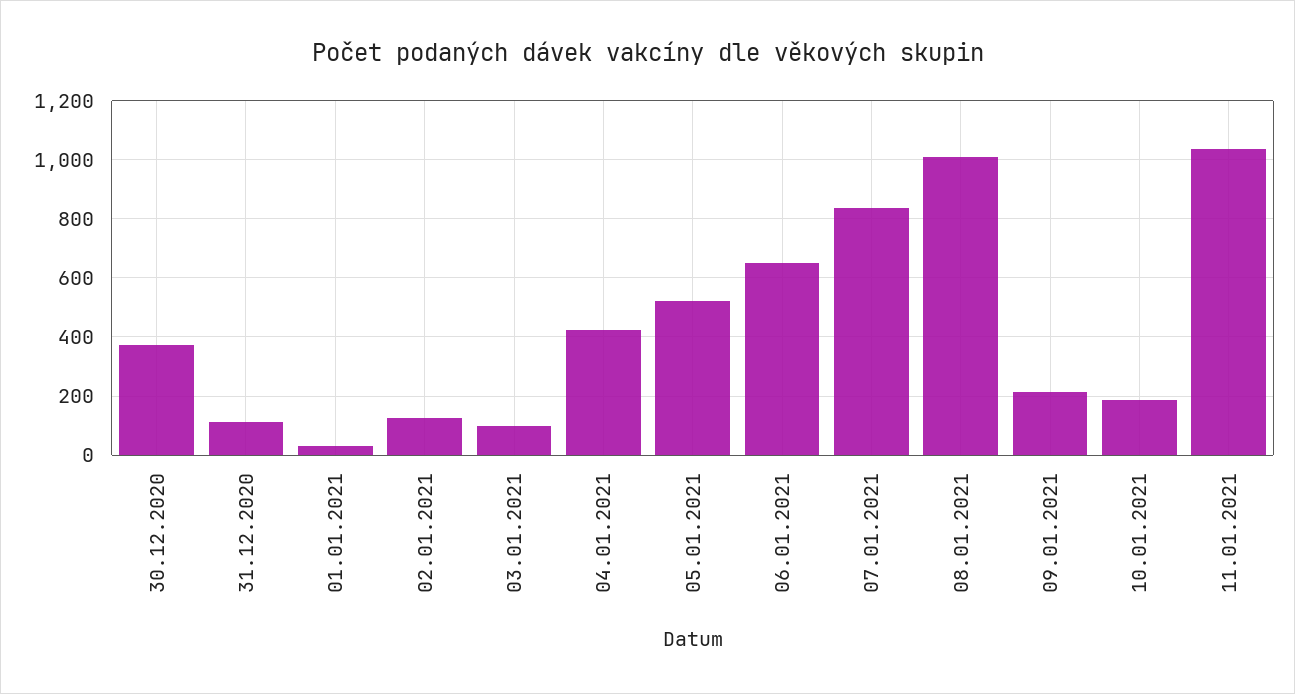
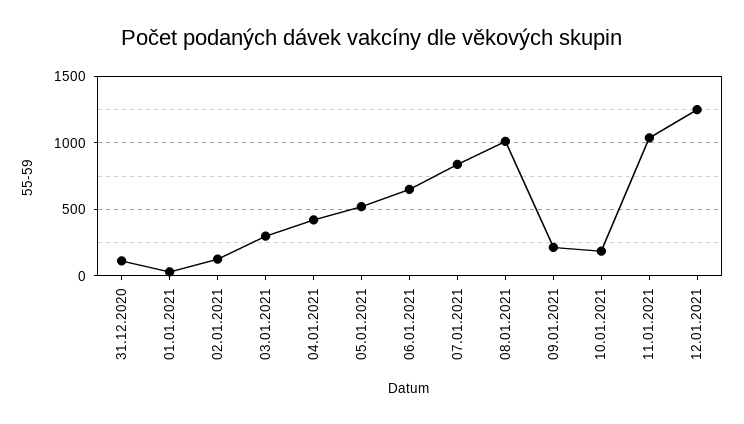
30.12.2020: 375 -> none
03.01.2021: 100 -> 300
12.01.2021: none -> 1250

